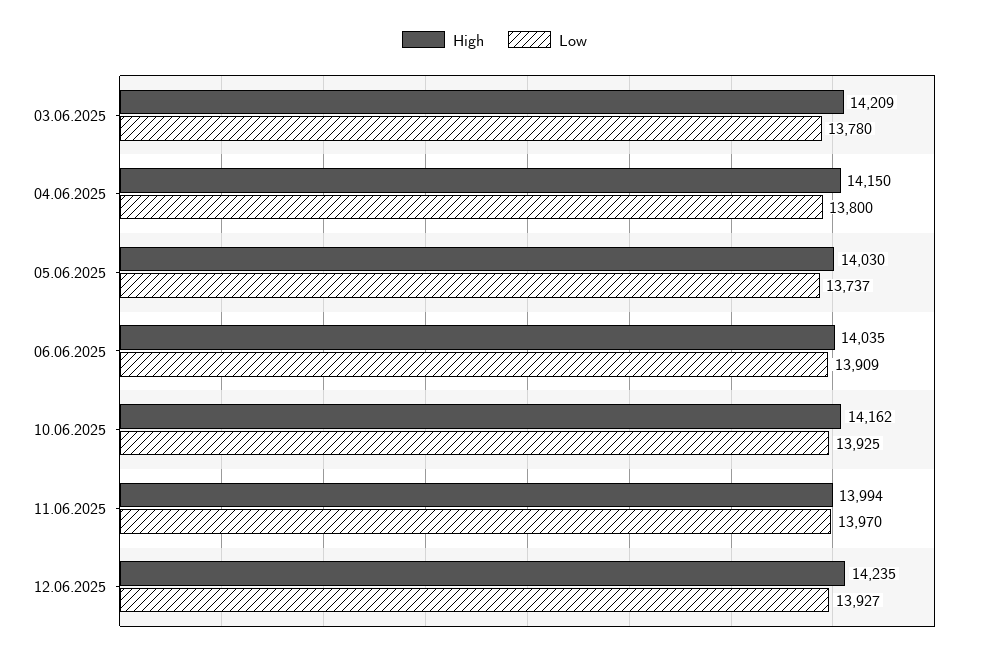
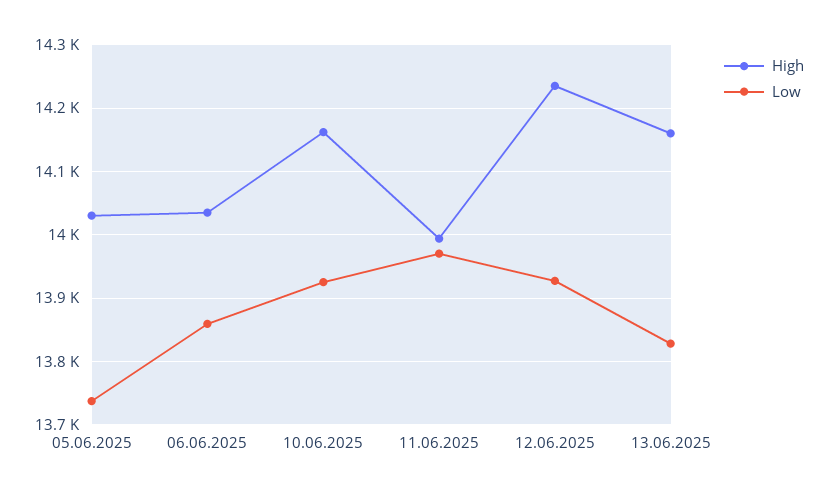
High, 03.06.2025: 14209 -> none
Low, 03.06.2025: 13780 -> none
High, 04.06.2025: 14150 -> none
Low, 04.06.2025: 13800 -> none
Low, 06.06.2025: 13909 -> 13860
High, 13.06.2025: none -> 14160
Low, 13.06.2025: none -> 13830

